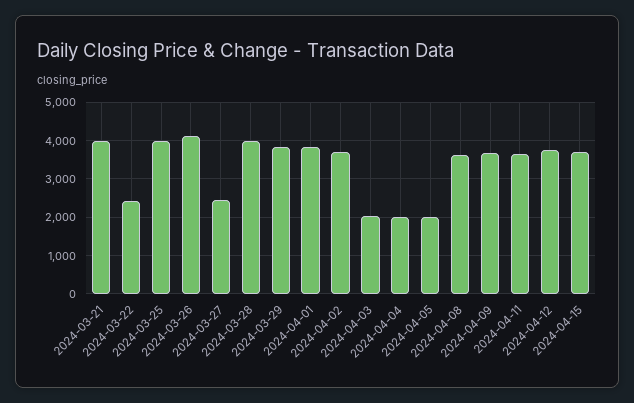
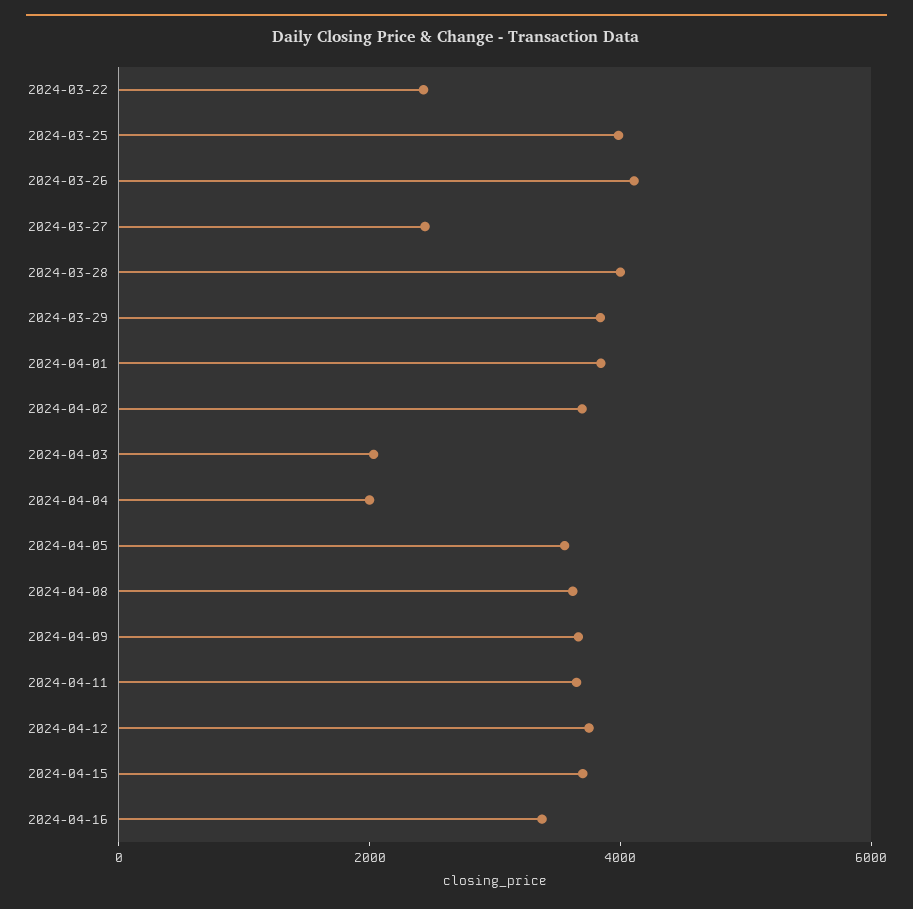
2024-03-21: 4000 -> none
2024-04-05: 2000 -> 3500
2024-04-16: none -> 3500

